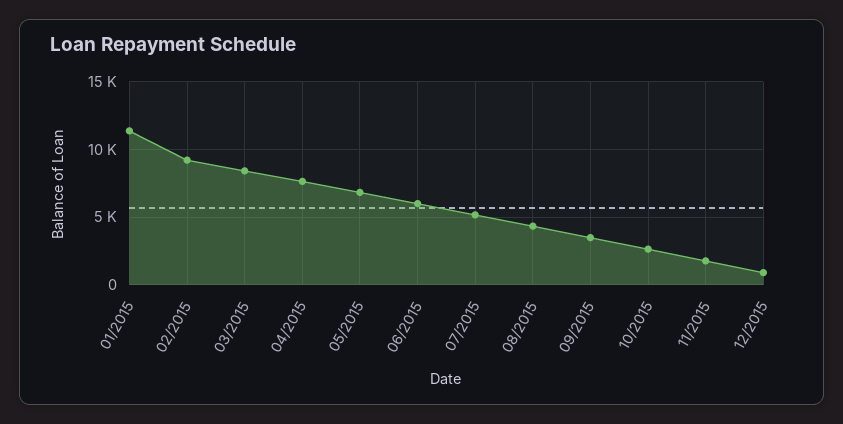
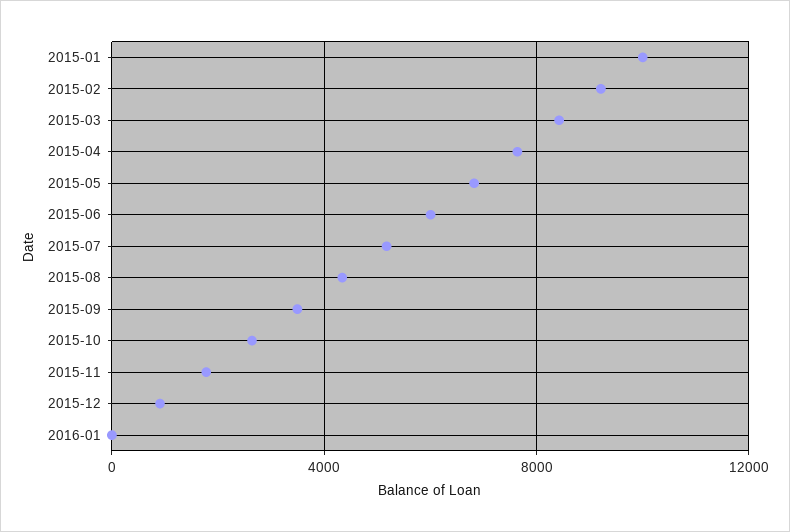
01/2015: 11500 -> 10000
2016-01: none -> 0

